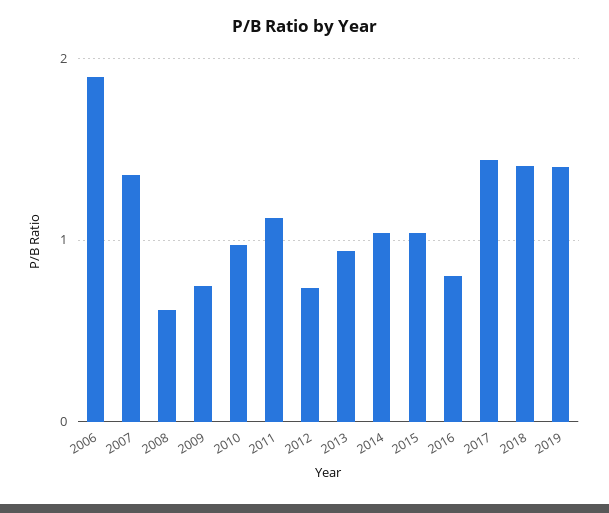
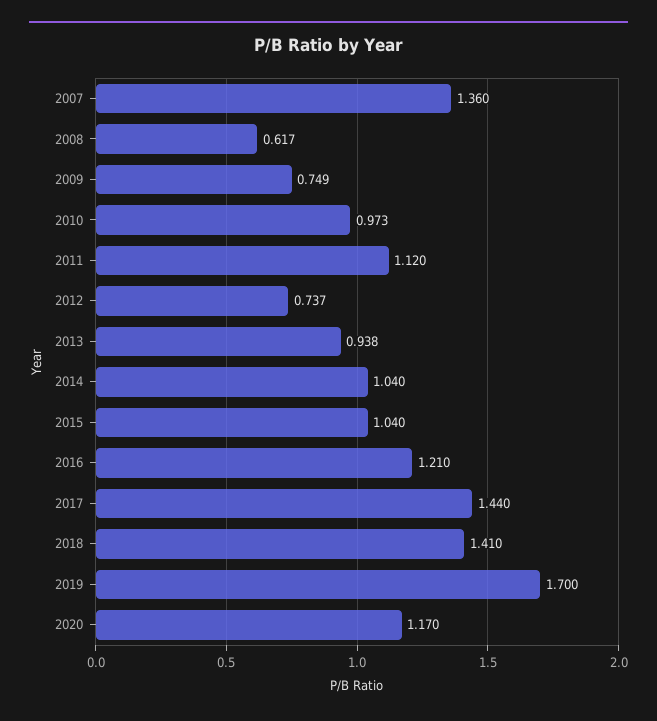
2006: 1.9 -> none
2016: 0.8 -> 1.21
2019: 1.4 -> 1.7
2020: none -> 1.17

